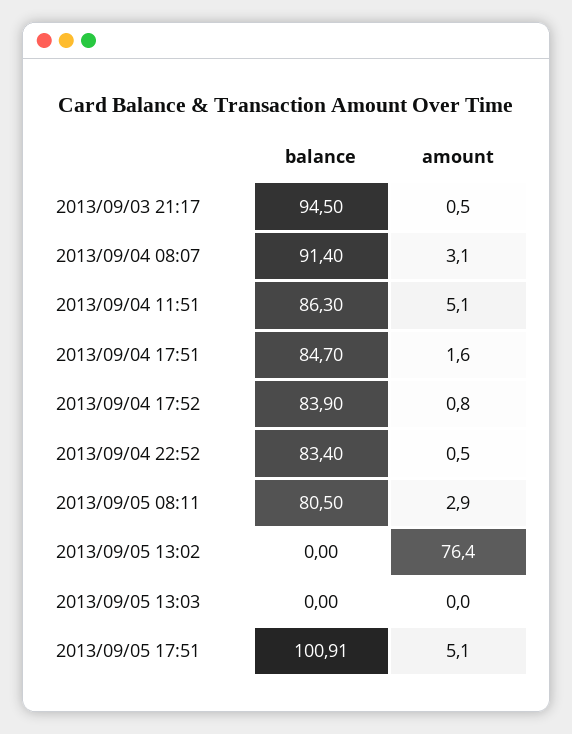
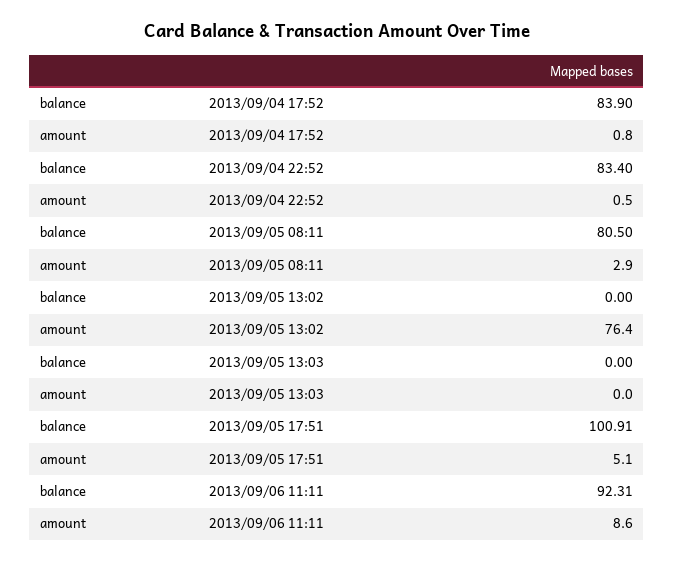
balance, 2013/09/03 21:17: 94.5 -> none
amount, 2013/09/03 21:17: 0.5 -> none
balance, 2013/09/04 08:07: 91.4 -> none
amount, 2013/09/04 08:07: 3.1 -> none
balance, 2013/09/04 11:51: 86.3 -> none
amount, 2013/09/04 11:51: 5.1 -> none
balance, 2013/09/04 17:51: 84.7 -> none
amount, 2013/09/04 17:51: 1.6 -> none
balance, 2013/09/06 11:11: none -> 92.31
amount, 2013/09/06 11:11: none -> 8.6

